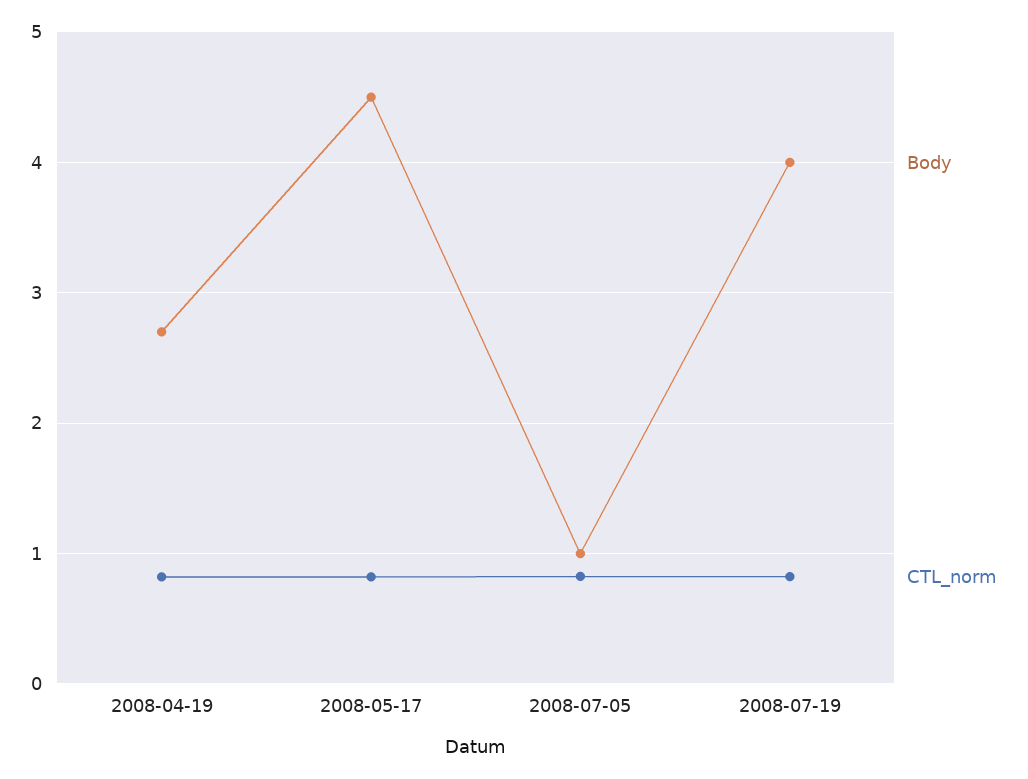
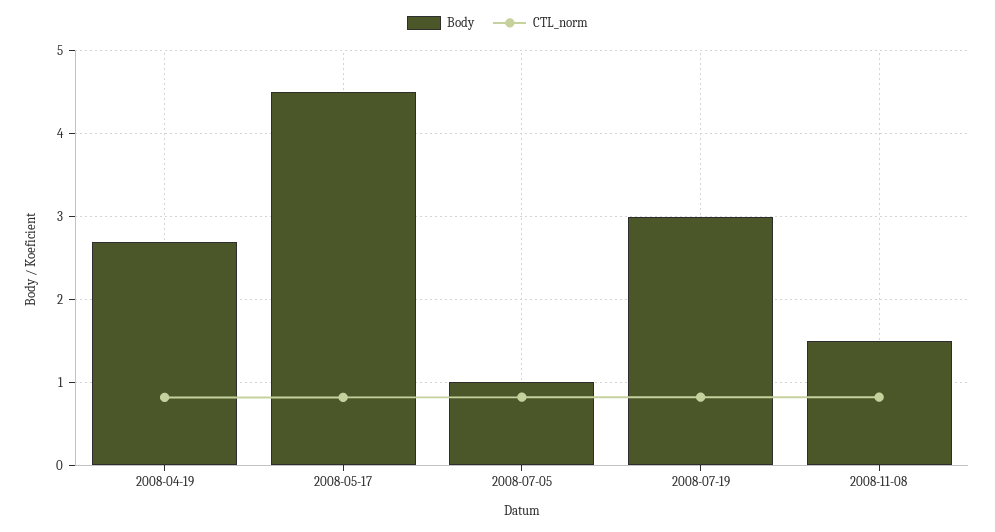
Body, 2008-07-19: 4 -> 3
Body, 2008-11-08: none -> 1.5
CTL_norm, 2008-11-08: none -> 0.8

